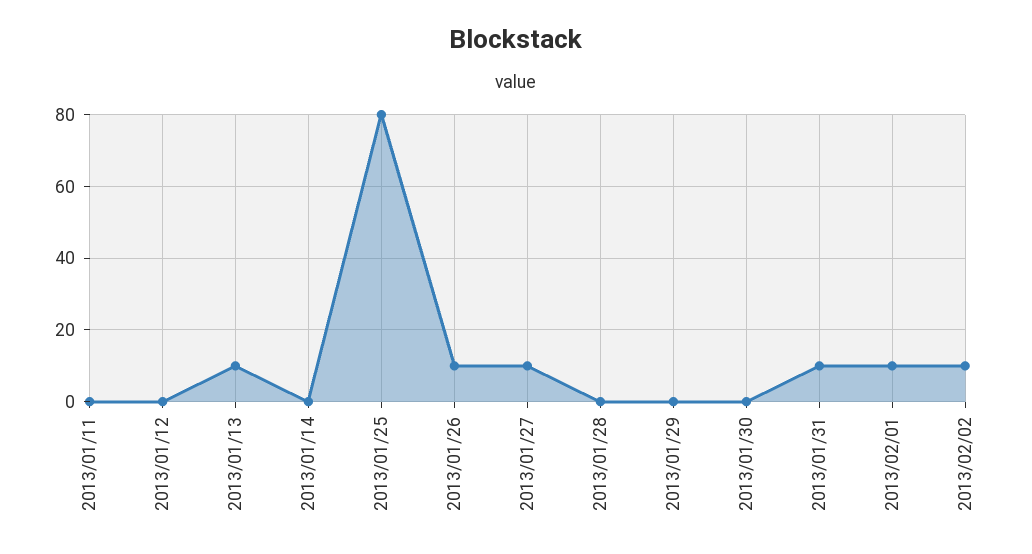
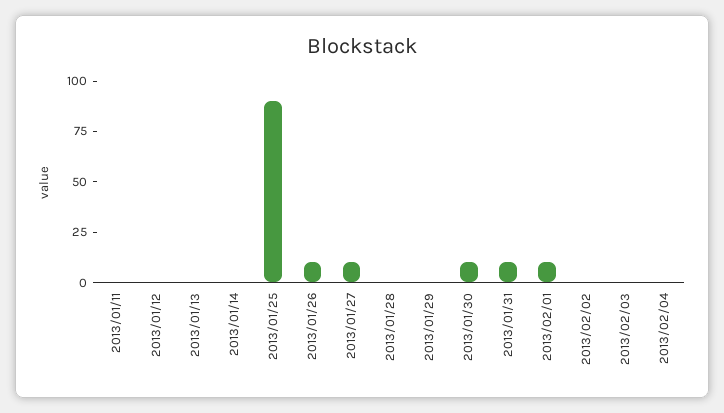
2013/01/13: 10 -> 0
2013/01/25: 80 -> 90
2013/01/30: 0 -> 10
2013/02/02: 10 -> 0
2013/02/03: none -> 0
2013/02/04: none -> 0

